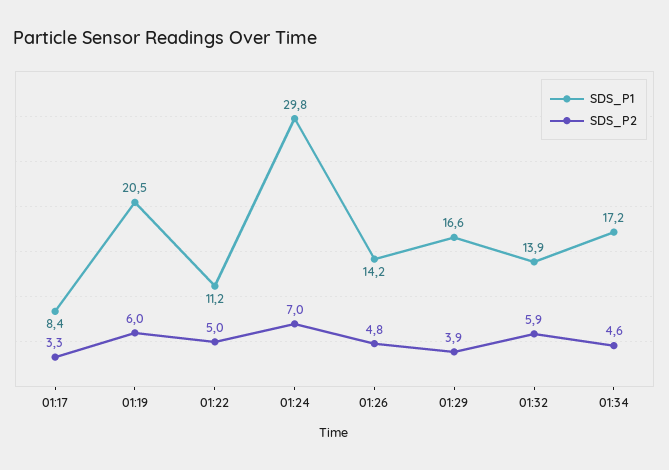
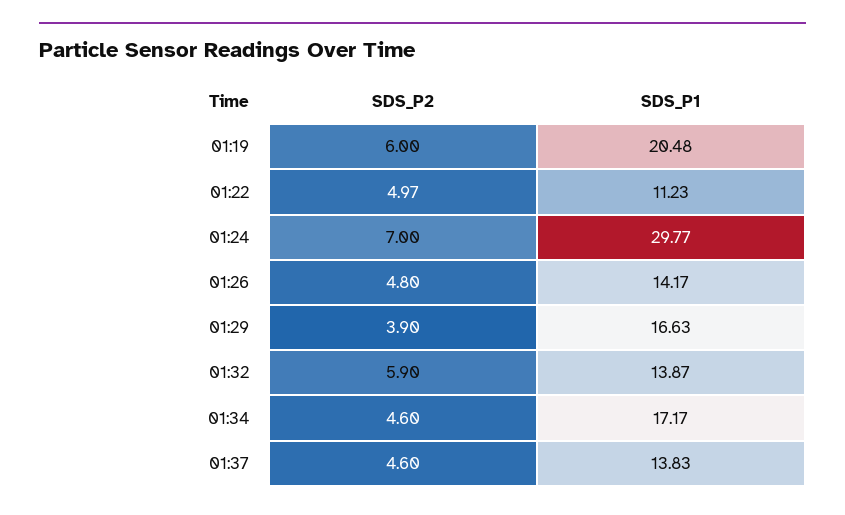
SDS_P1, 01:17: 8.4 -> none
SDS_P2, 01:17: 3.3 -> none
SDS_P2, 01:37: none -> 4.6
SDS_P1, 01:37: none -> 13.83

